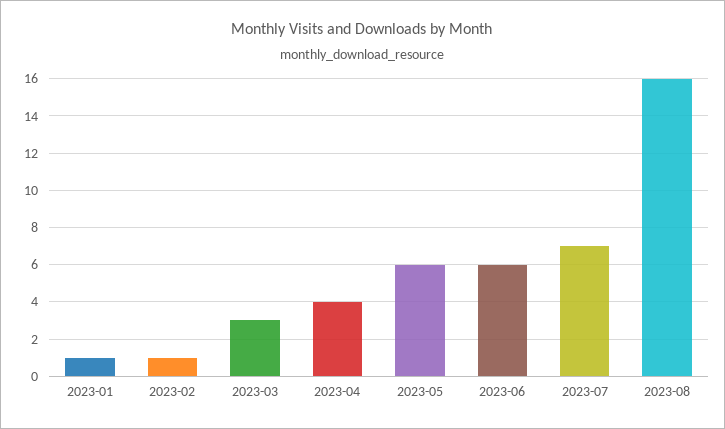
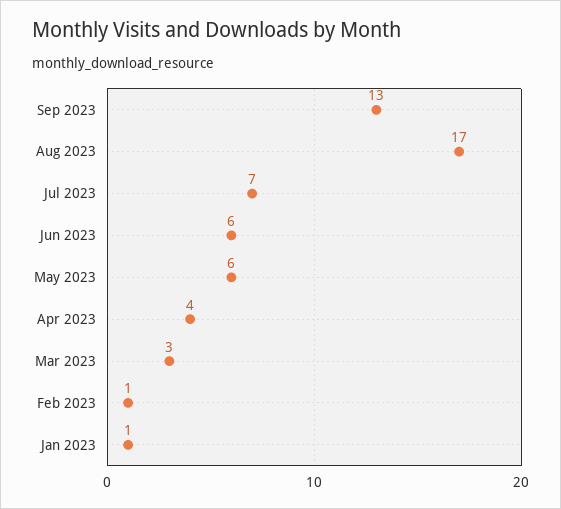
2023-08: 16 -> 17
Sep 2023: none -> 13

